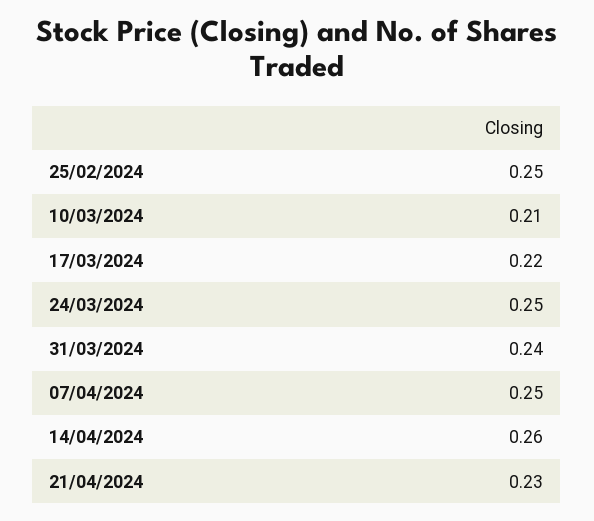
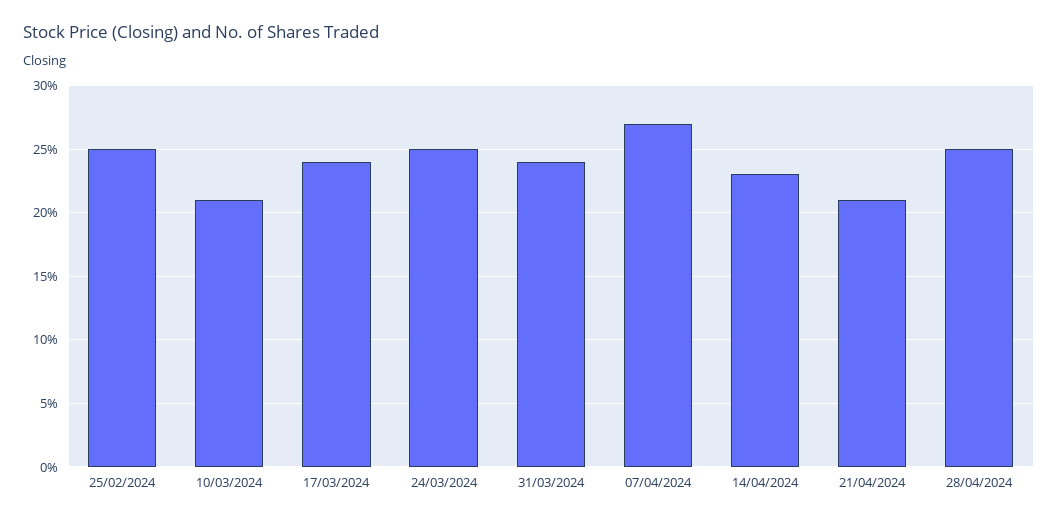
17/03/2024: 0.22 -> 0.24
07/04/2024: 0.25 -> 0.27
14/04/2024: 0.26 -> 0.23
21/04/2024: 0.23 -> 0.21
28/04/2024: none -> 0.25

